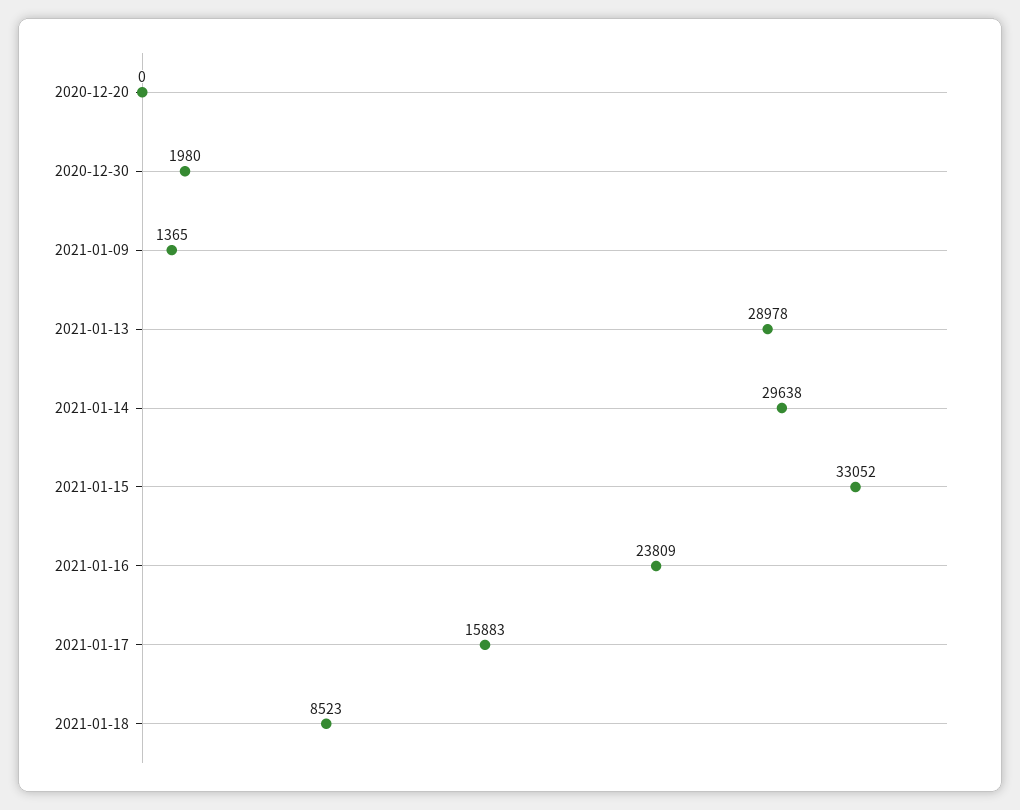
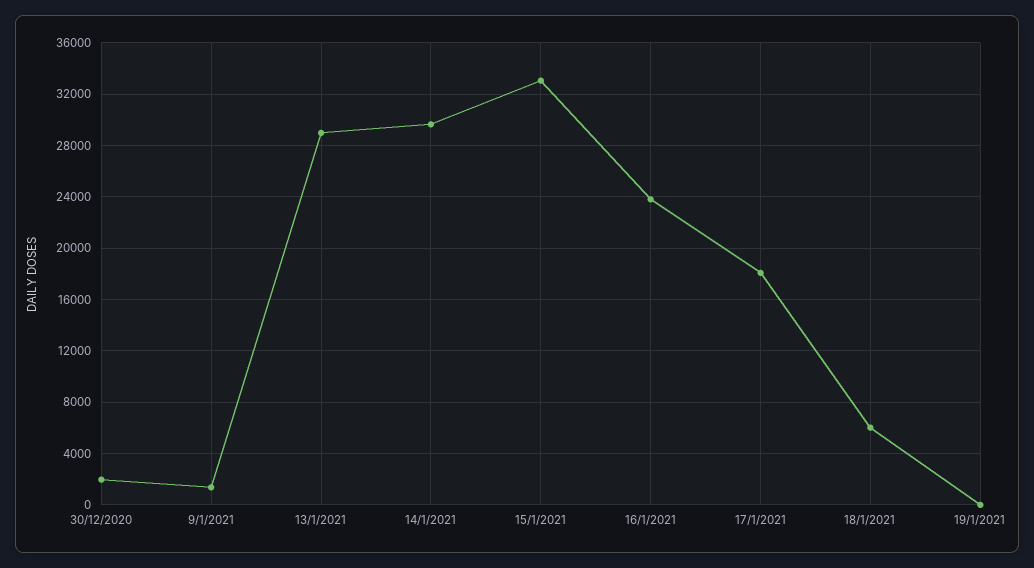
2020-12-20: 0 -> none
2021-01-17: 15883 -> 18000
2021-01-18: 8523 -> 6000
19/1/2021: none -> 0

